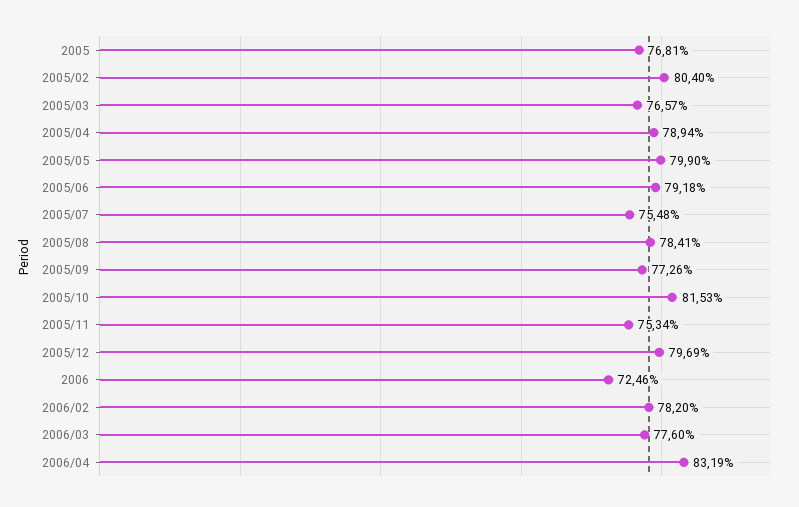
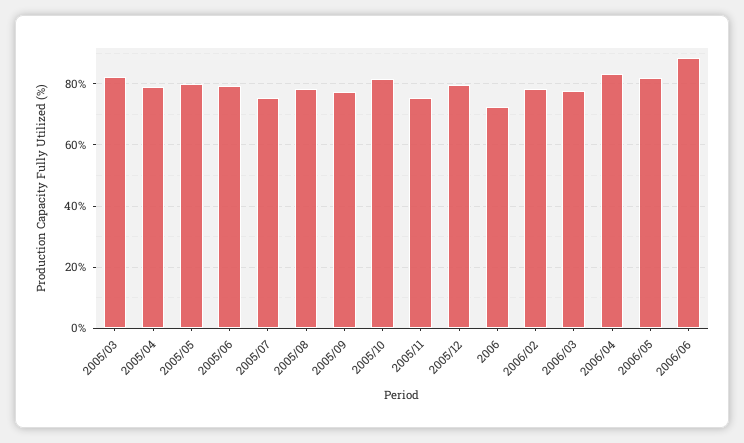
2005: 76.81 -> none
2005/02: 80.4 -> none
2005/03: 76.57 -> 82
2006/05: none -> 82
2006/06: none -> 88

